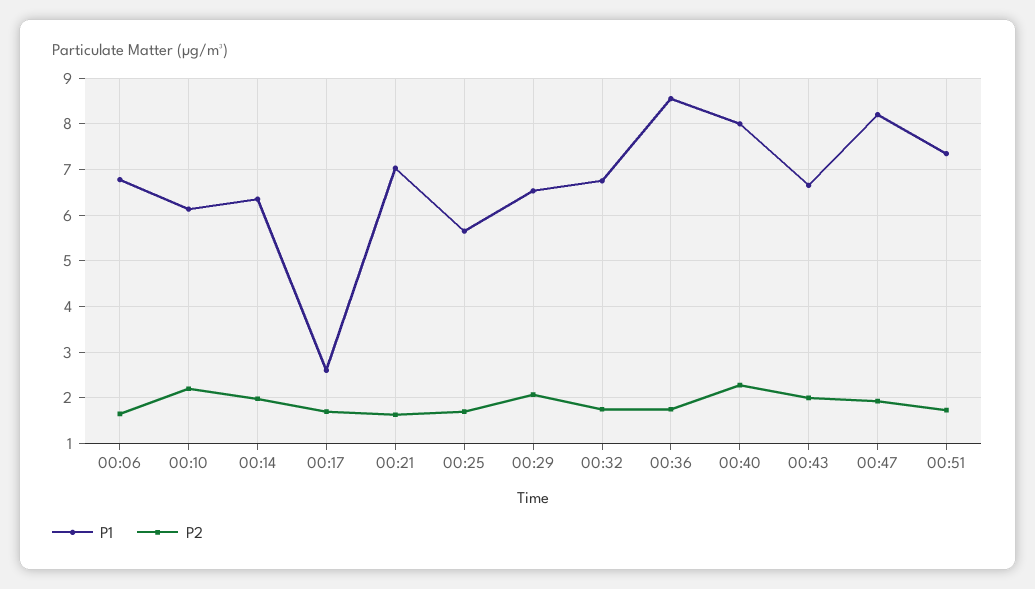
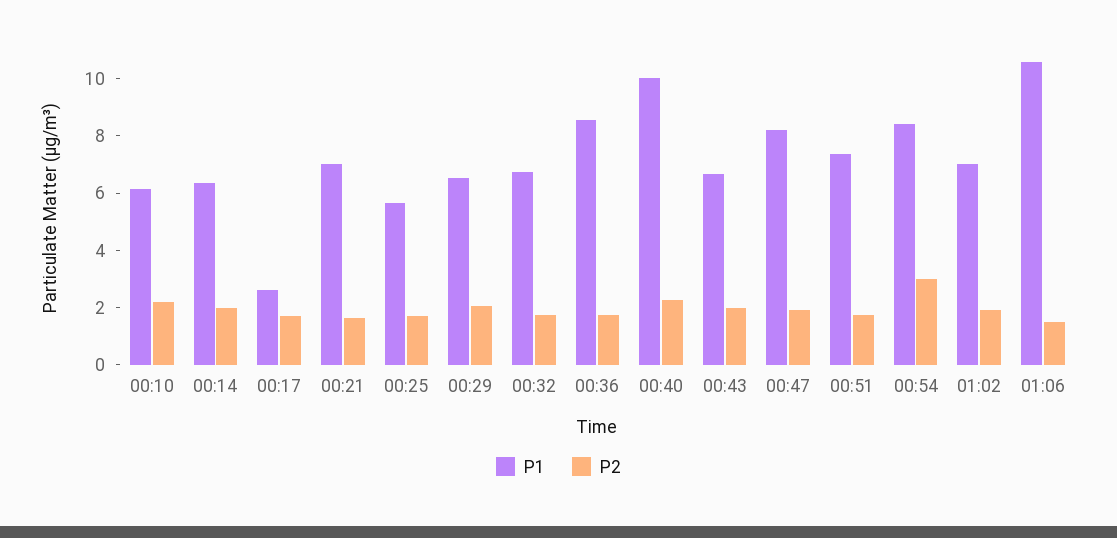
P1, 00:06: 6.8 -> none
P2, 00:06: 1.6 -> none
P1, 00:40: 8 -> 10
P1, 00:54: none -> 8.5
P2, 00:54: none -> 3
P1, 01:02: none -> 7
P2, 01:02: none -> 2
P1, 01:06: none -> 10.5
P2, 01:06: none -> 1.5

